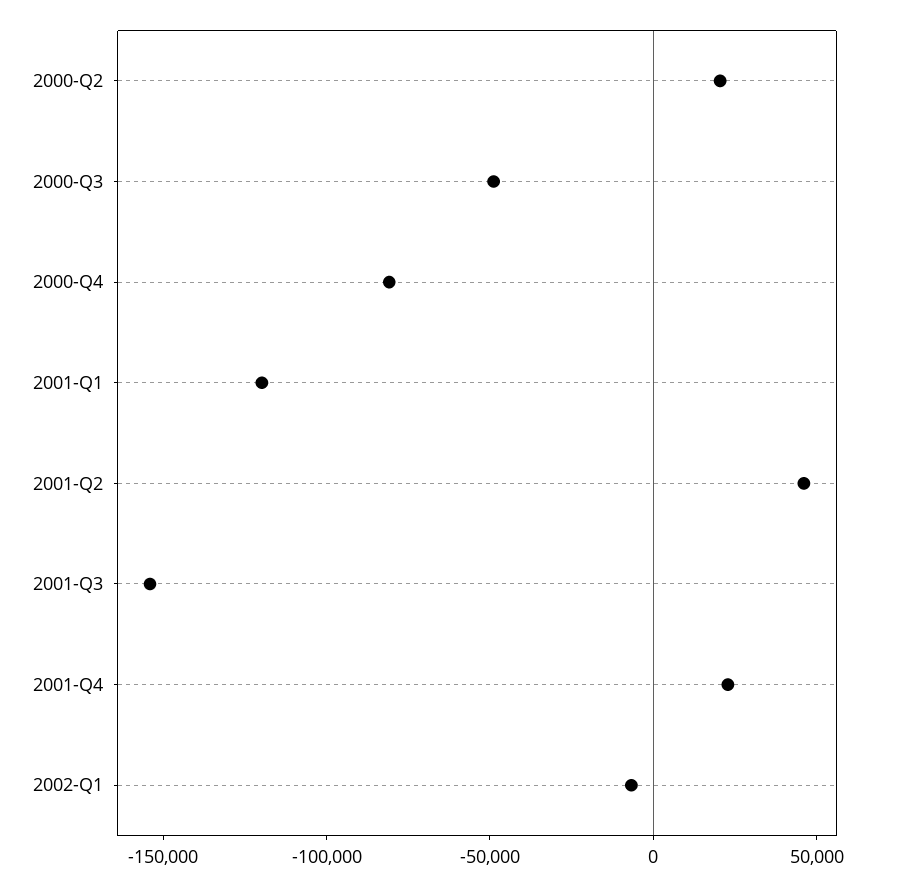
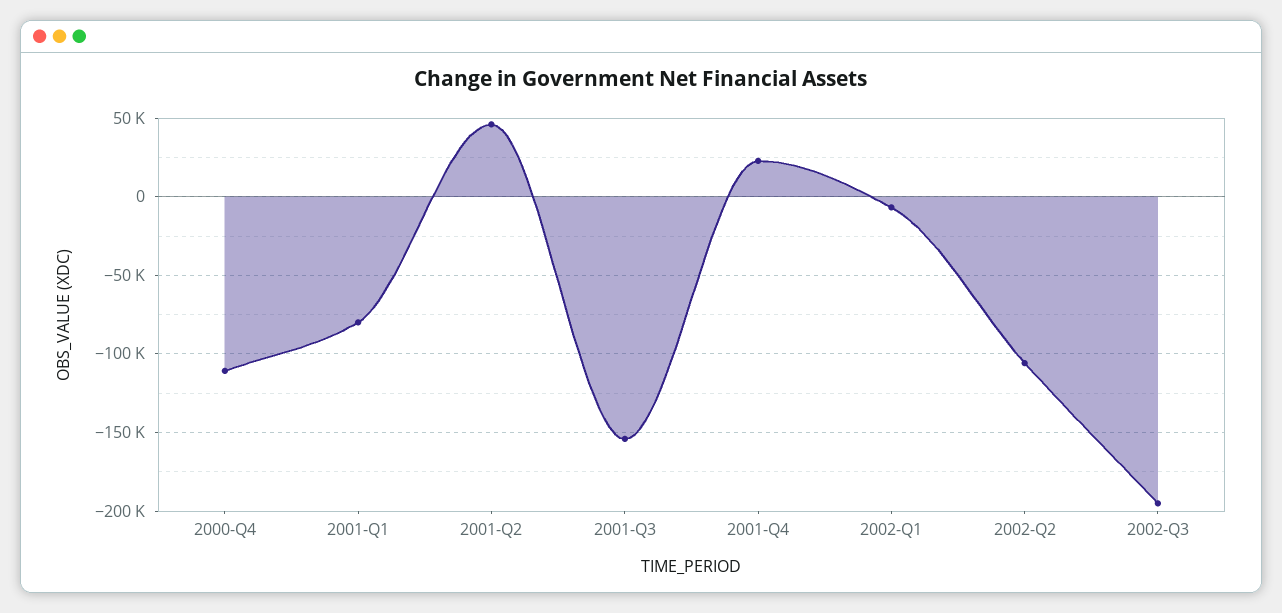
2000-Q2: 20000 -> none
2000-Q3: -50000 -> none
2000-Q4: -80000 -> -110000
2001-Q1: -120000 -> -80000
2002-Q2: none -> -105000
2002-Q3: none -> -195000

